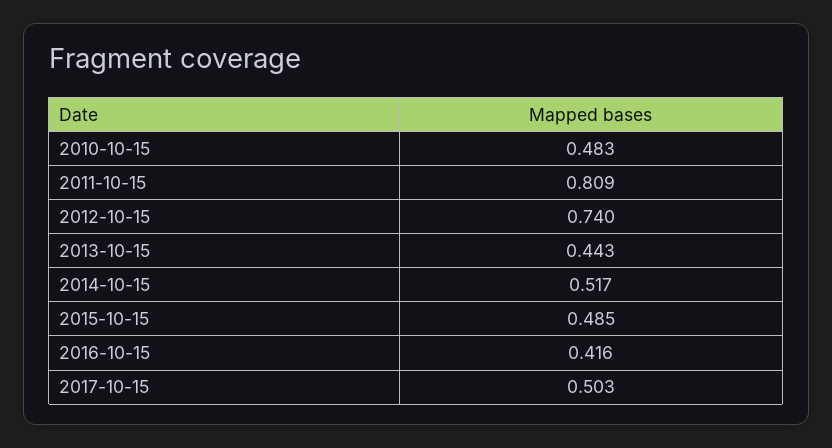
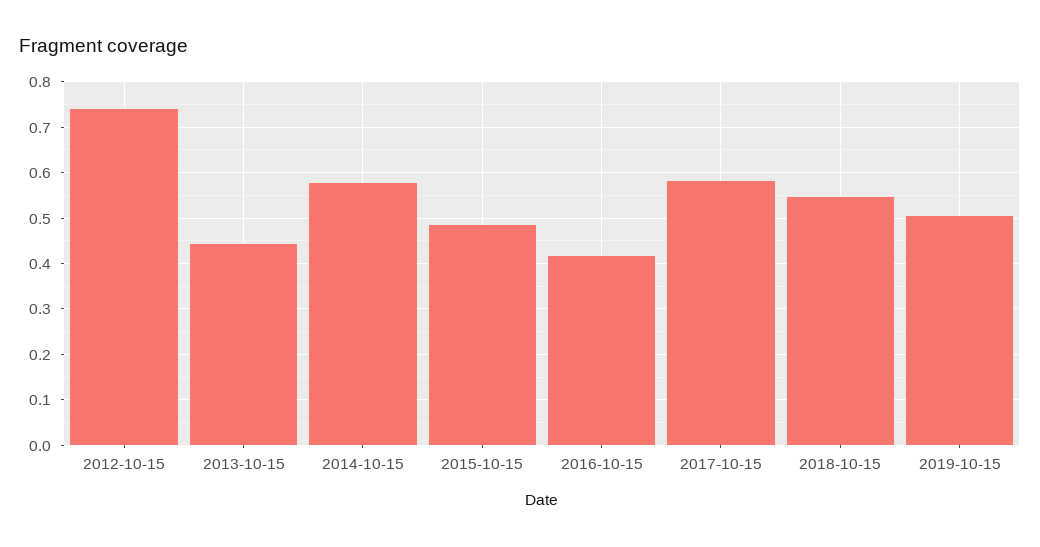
2010-10-15: 0.483 -> none
2011-10-15: 0.809 -> none
2014-10-15: 0.517 -> 0.58
2017-10-15: 0.503 -> 0.58
2018-10-15: none -> 0.54
2019-10-15: none -> 0.5

